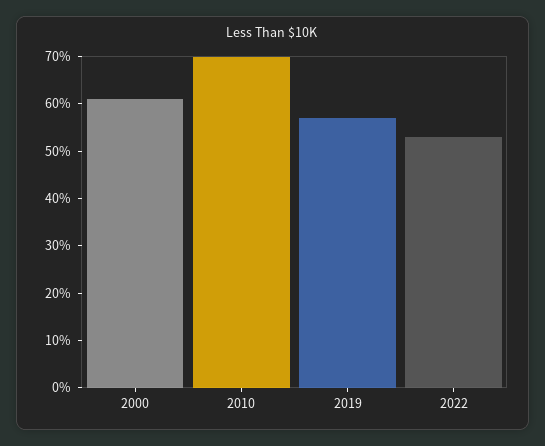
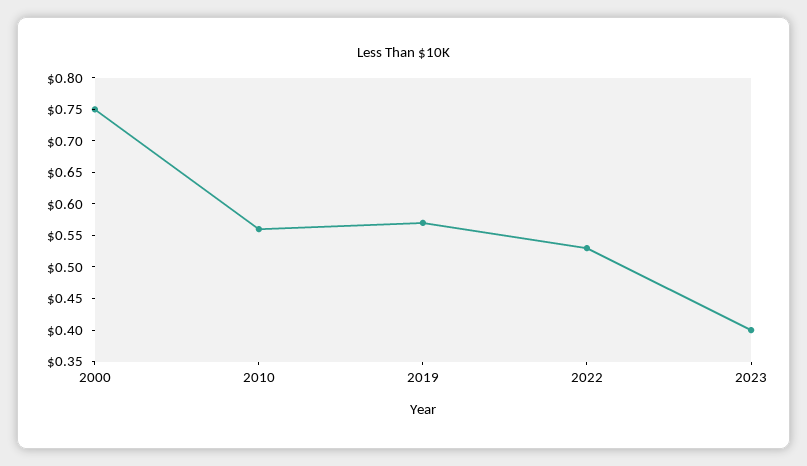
2000: 0.6 -> 0.75
2010: 0.7 -> 0.55
2023: none -> 0.4

